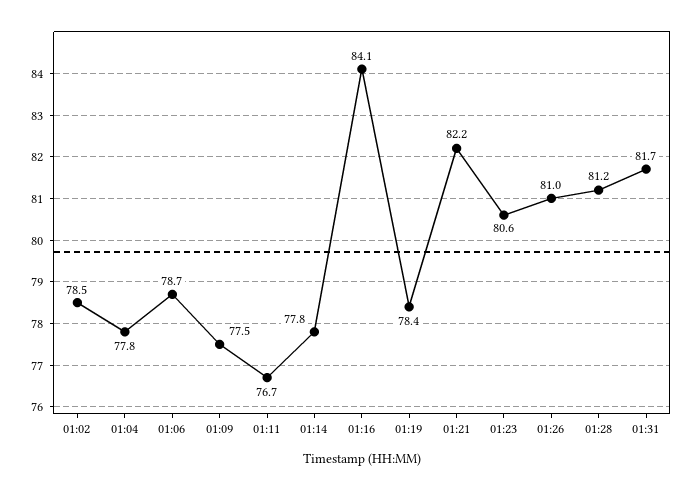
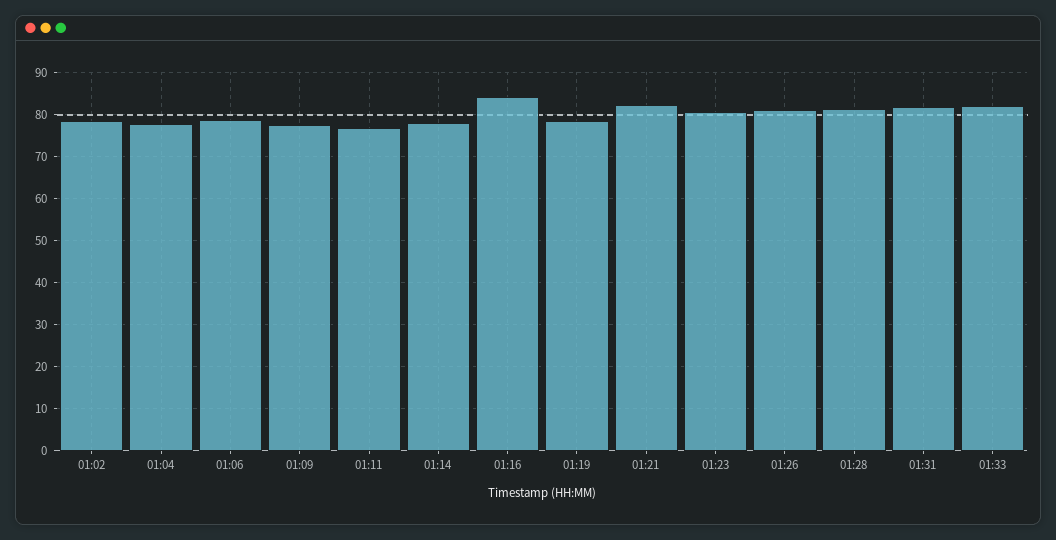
01:33: none -> 82

